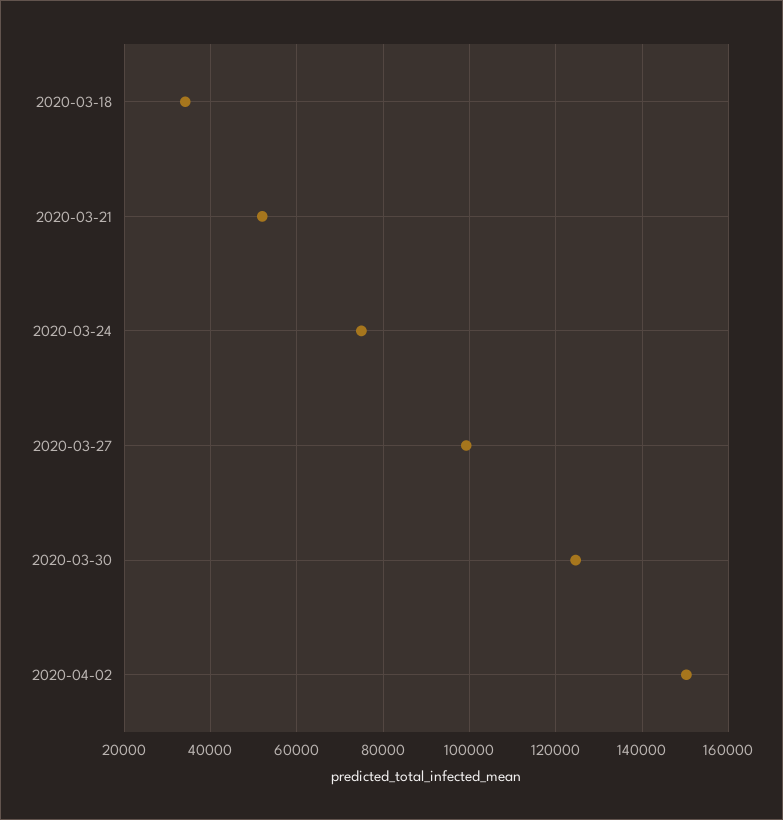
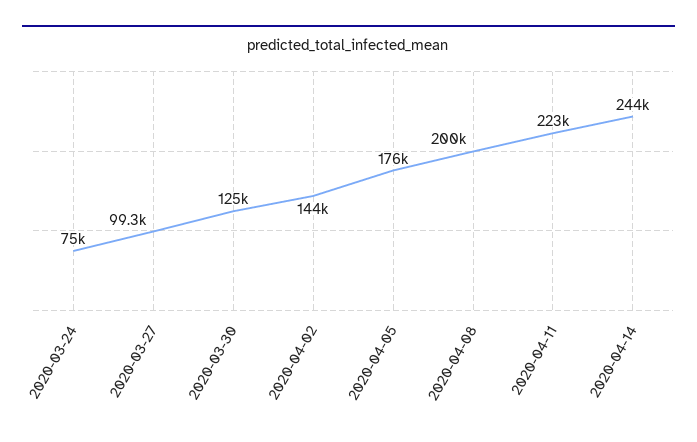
2020-03-18: 34000 -> none
2020-03-21: 52000 -> none
2020-04-02: 150000 -> 144000
2020-04-05: none -> 176000
2020-04-08: none -> 200000
2020-04-11: none -> 223000
2020-04-14: none -> 244000

